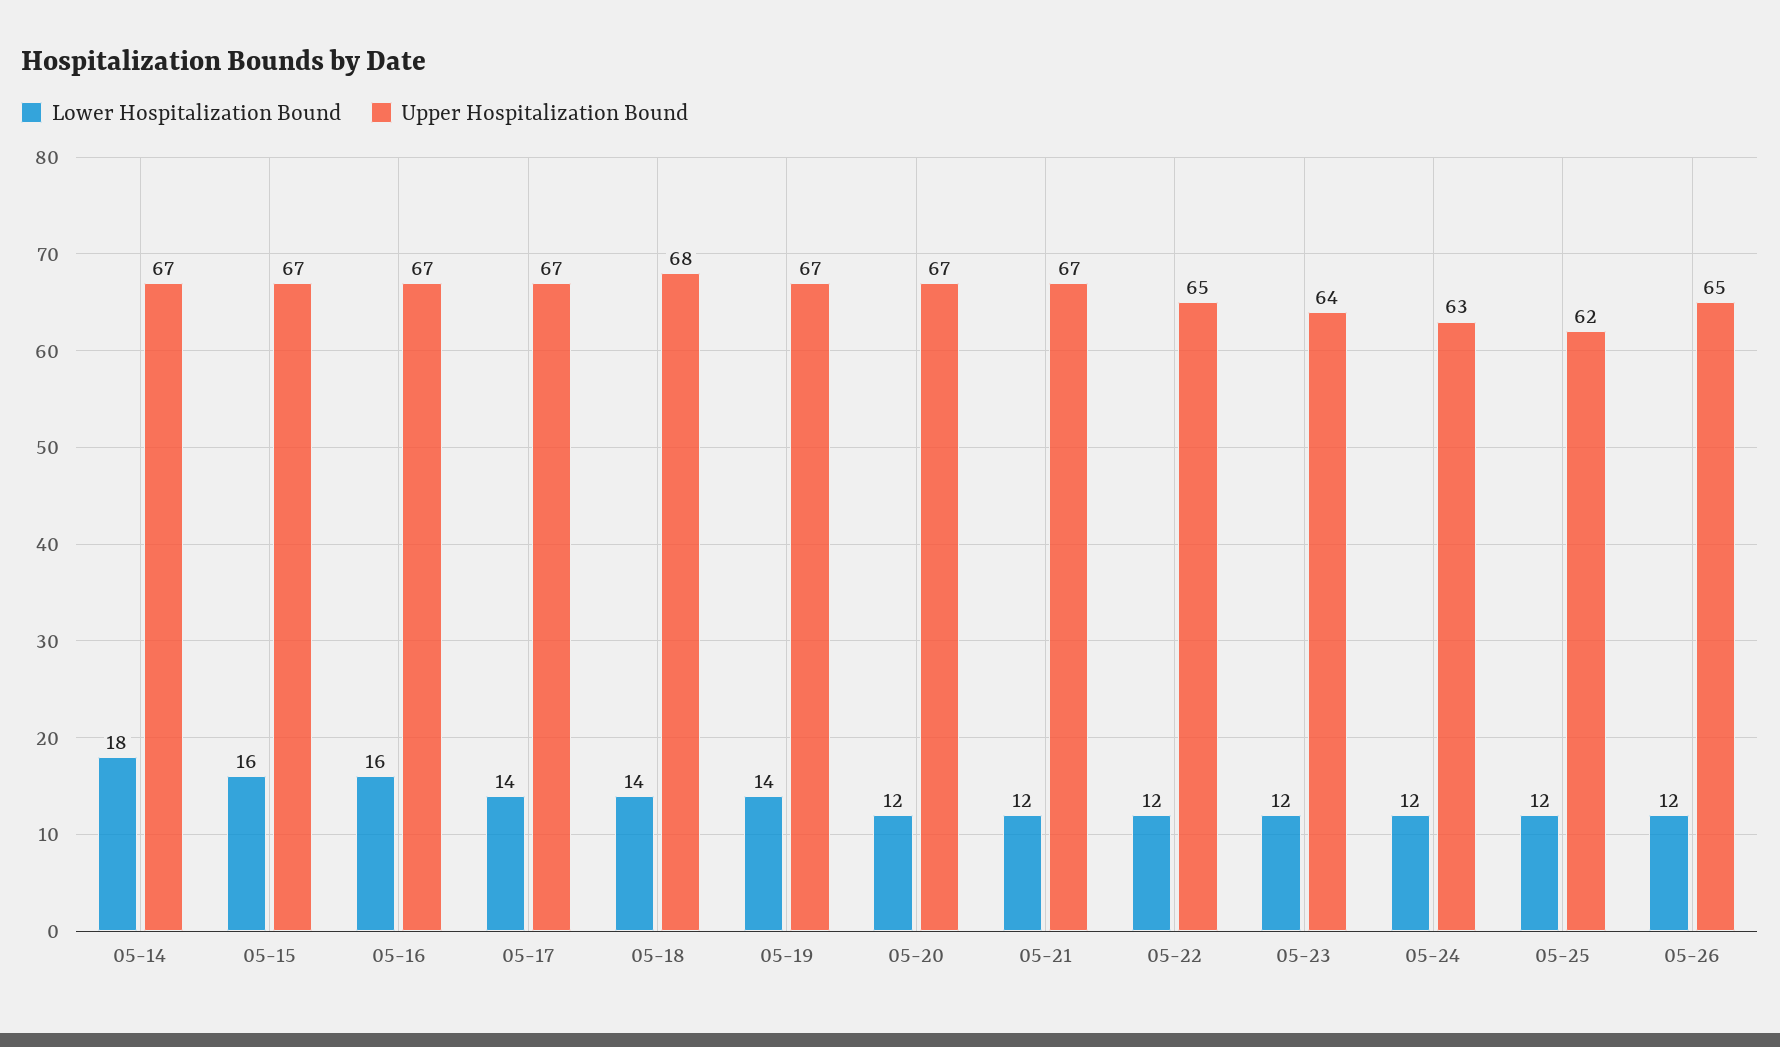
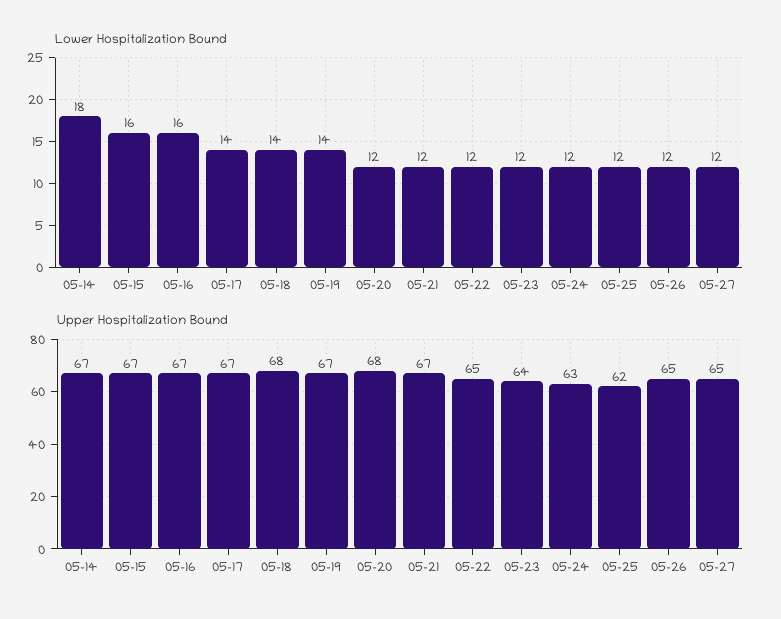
Upper Hospitalization Bound, 05-20: 67 -> 68
Lower Hospitalization Bound, 05-27: none -> 12
Upper Hospitalization Bound, 05-27: none -> 65

